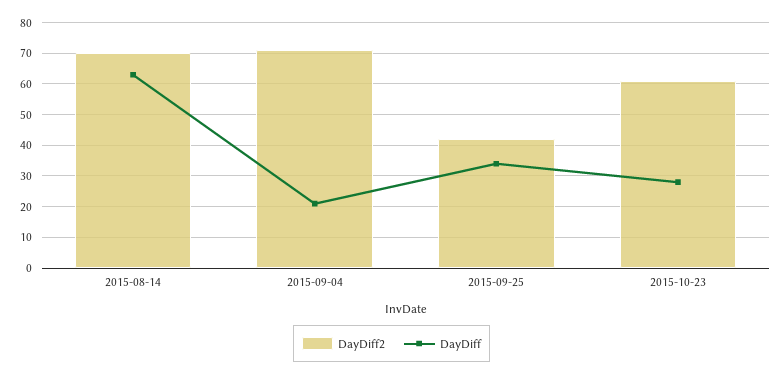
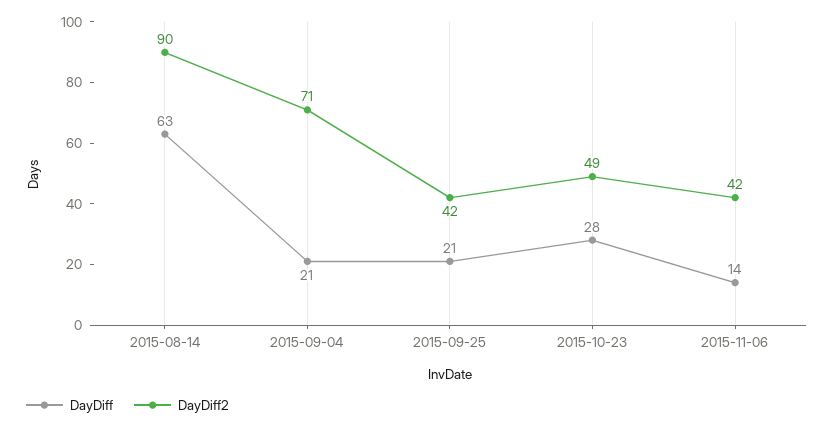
DayDiff2, 2015-08-14: 70 -> 90
DayDiff, 2015-09-25: 35 -> 21
DayDiff2, 2015-10-23: 60 -> 49
DayDiff, 2015-11-06: none -> 14
DayDiff2, 2015-11-06: none -> 42

